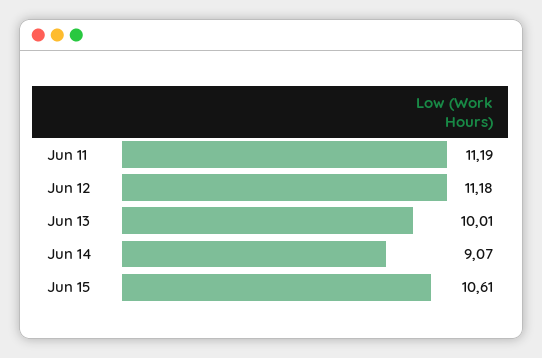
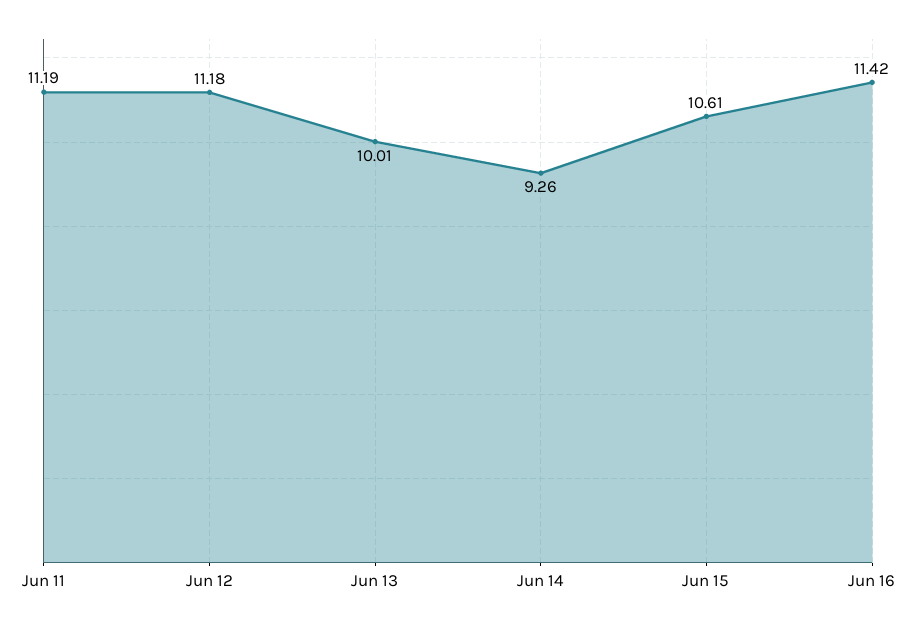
Jun 14: 9.07 -> 9.26
Jun 16: none -> 11.42

